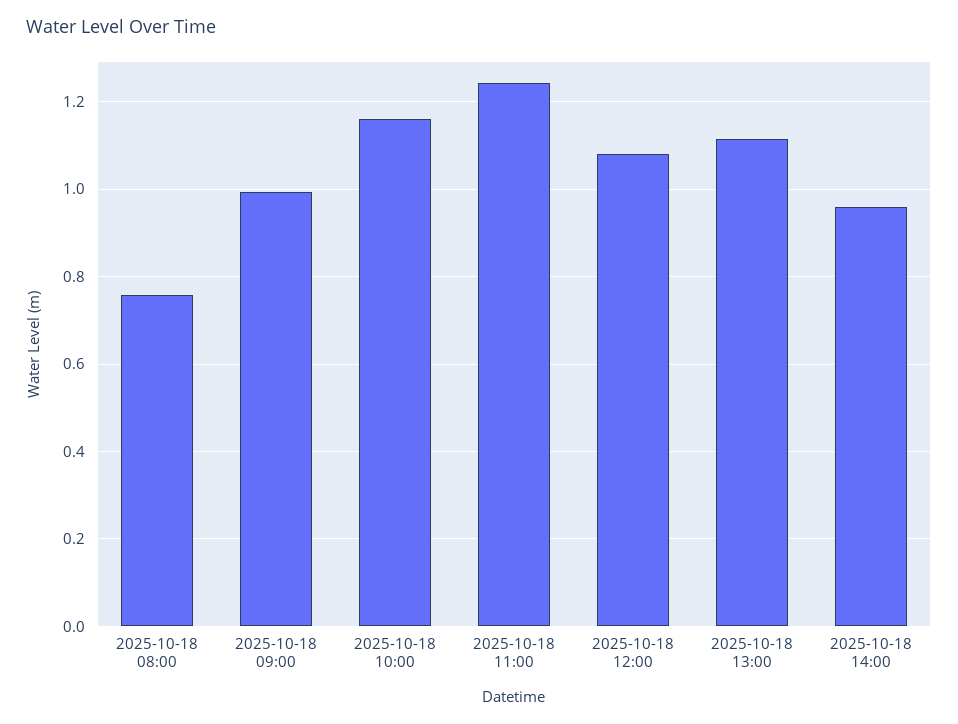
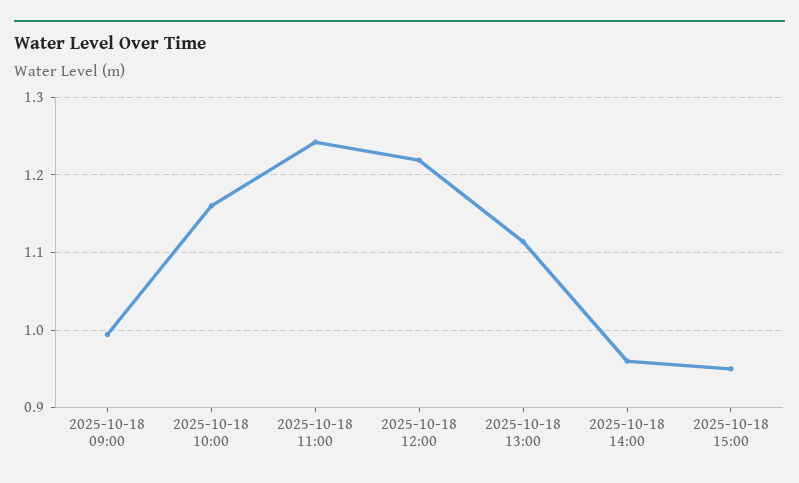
2025-10-18 08:00: 0.76 -> none
2025-10-18 12:00: 1.08 -> 1.22
2025-10-18 15:00: none -> 0.95

